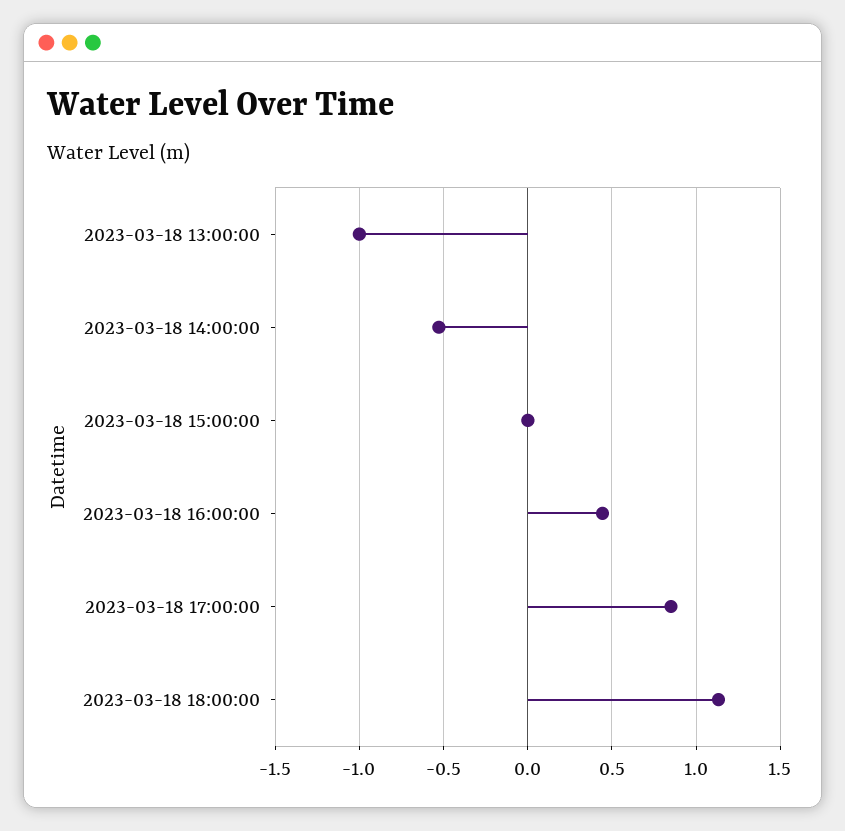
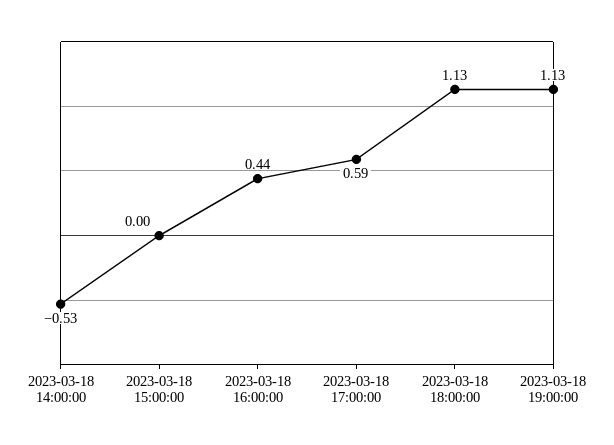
2023-03-18 13:00:00: -1 -> none
2023-03-18 17:00:00: 0.85 -> 0.59
2023-03-18 19:00:00: none -> 1.13

